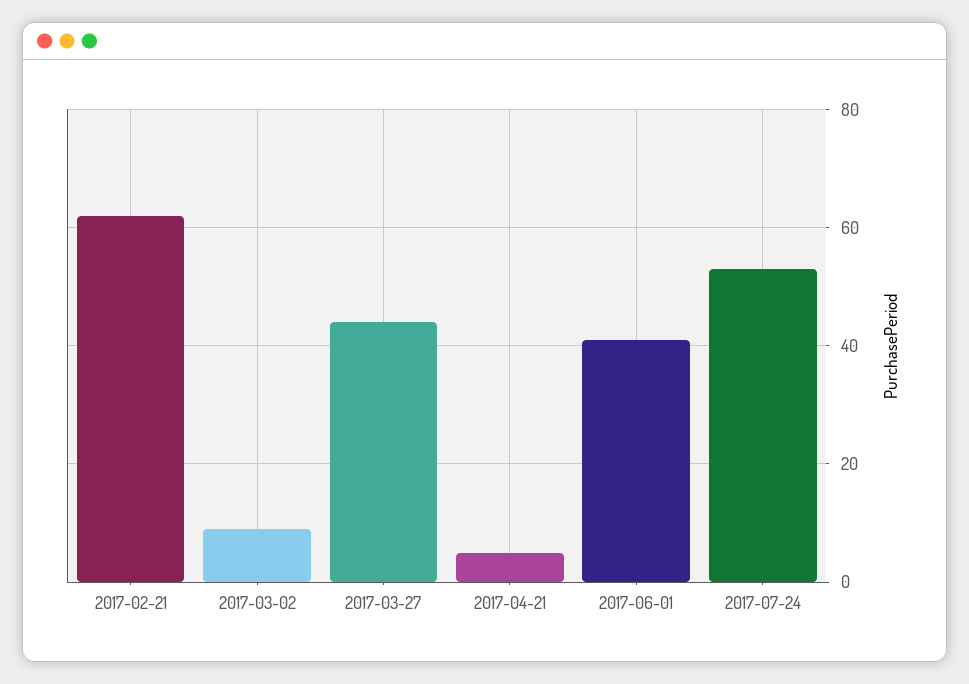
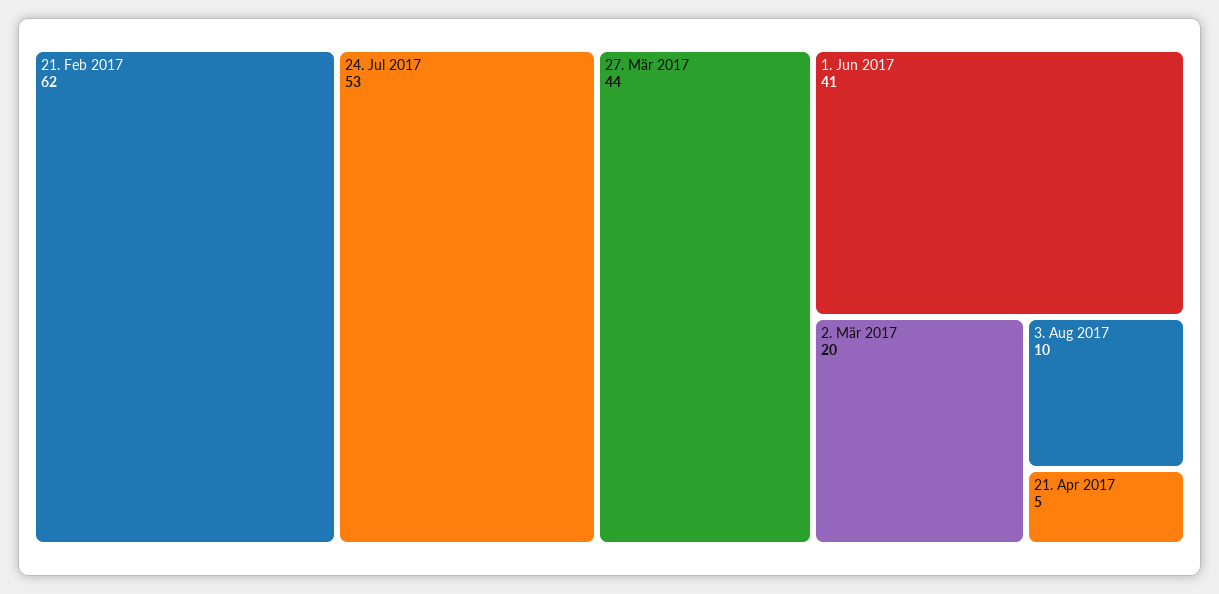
2017-03-02: 10 -> 20
3. Aug 2017: none -> 10

